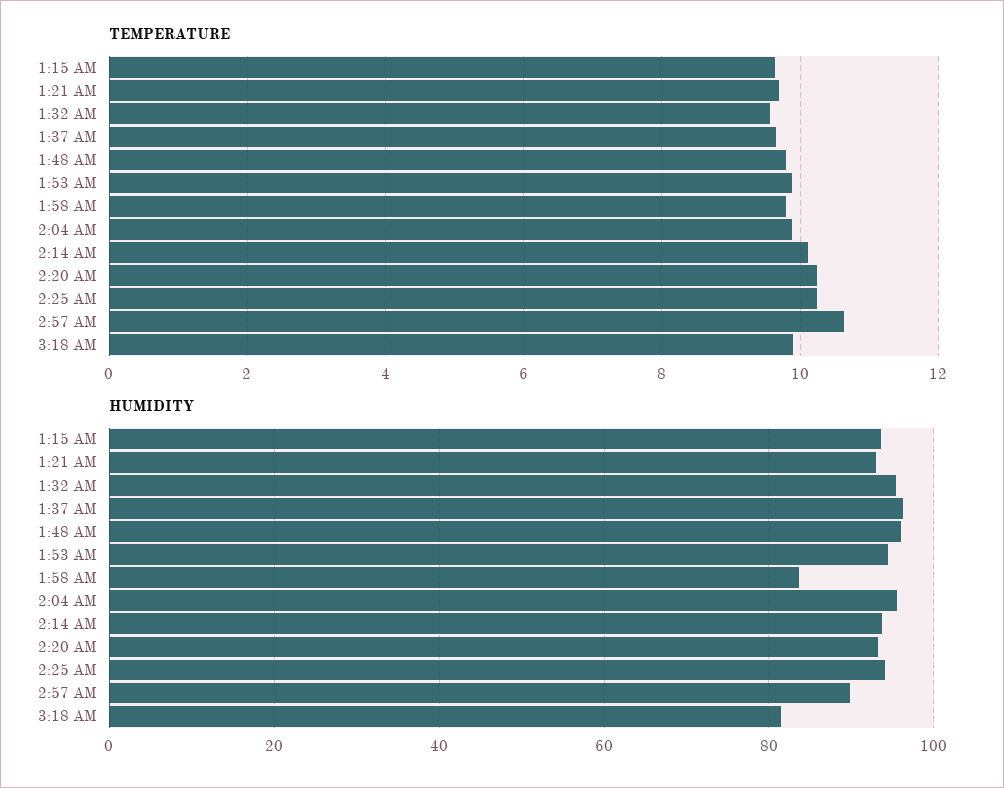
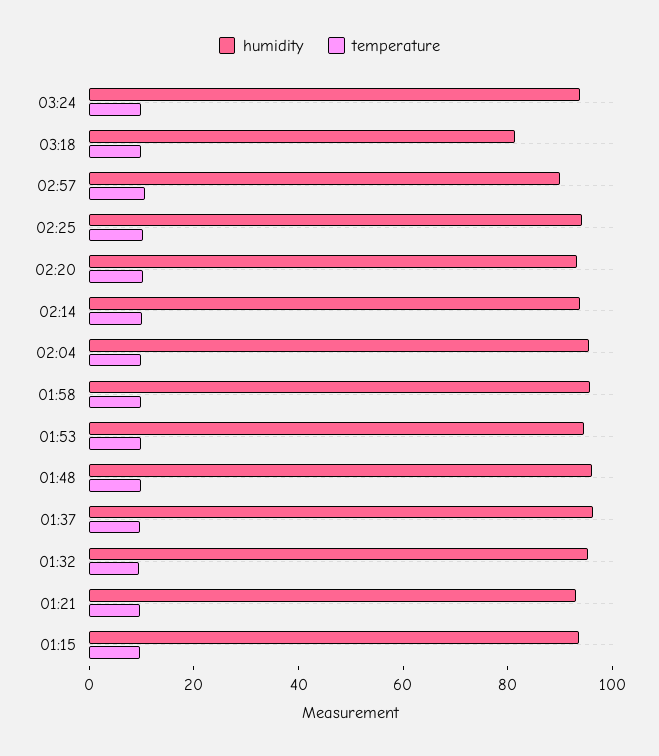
HUMIDITY, 1:58 AM: 84 -> 95
HUMIDITY, 03:24: none -> 95
TEMPERATURE, 03:24: none -> 10

